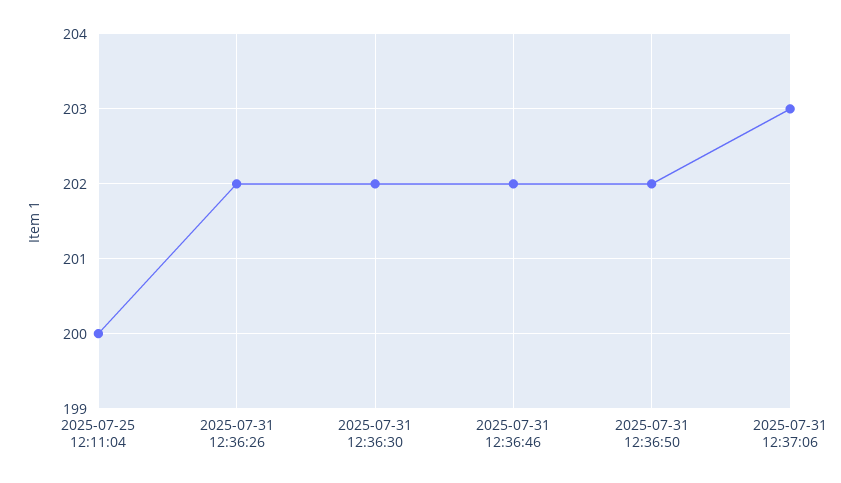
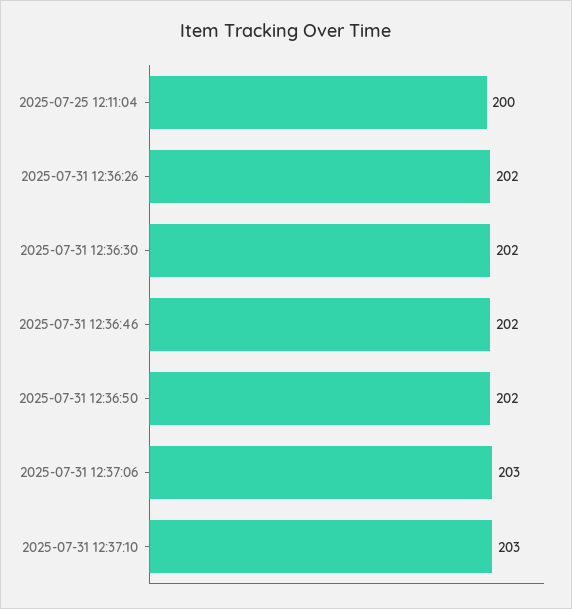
2025-07-31 12:37:10: none -> 203

